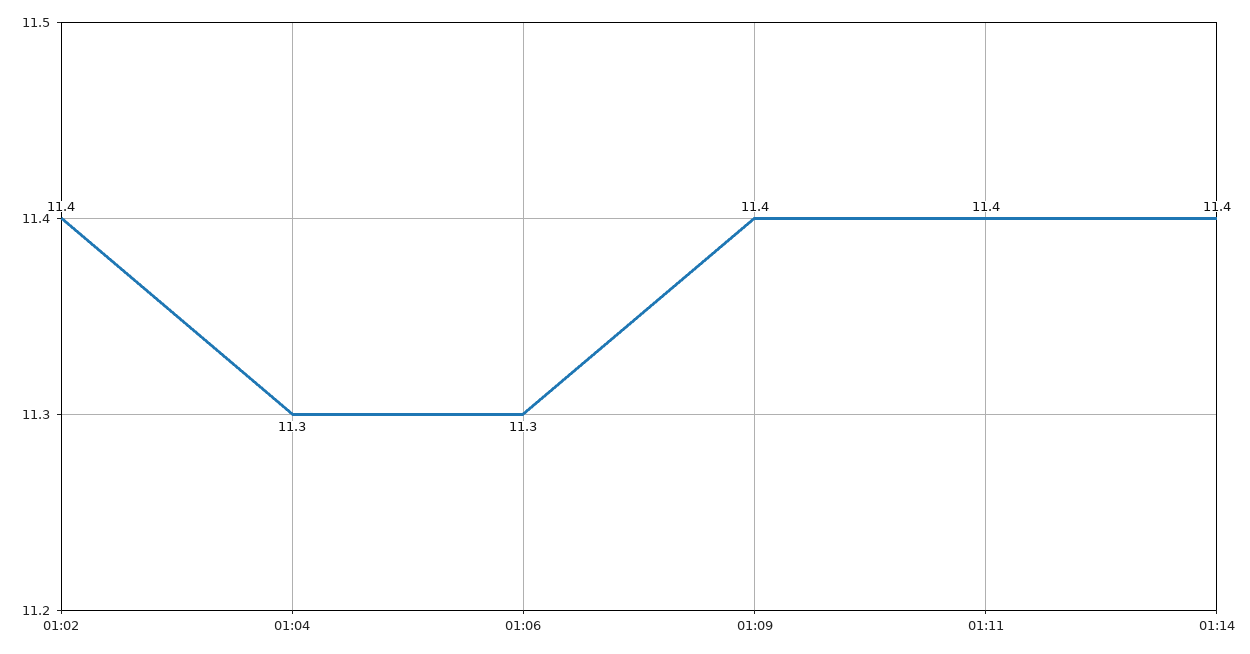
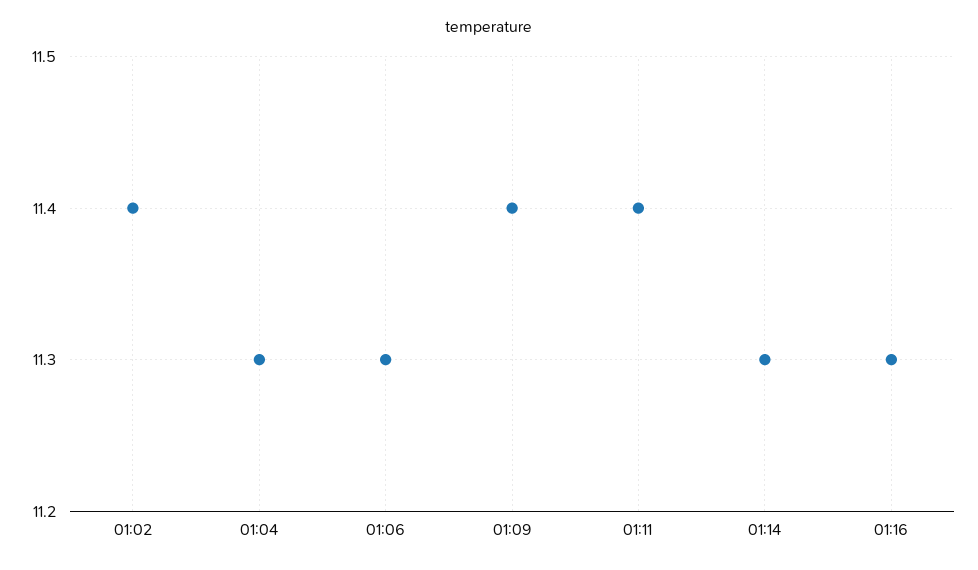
01:14: 11.4 -> 11.3
01:16: none -> 11.3

